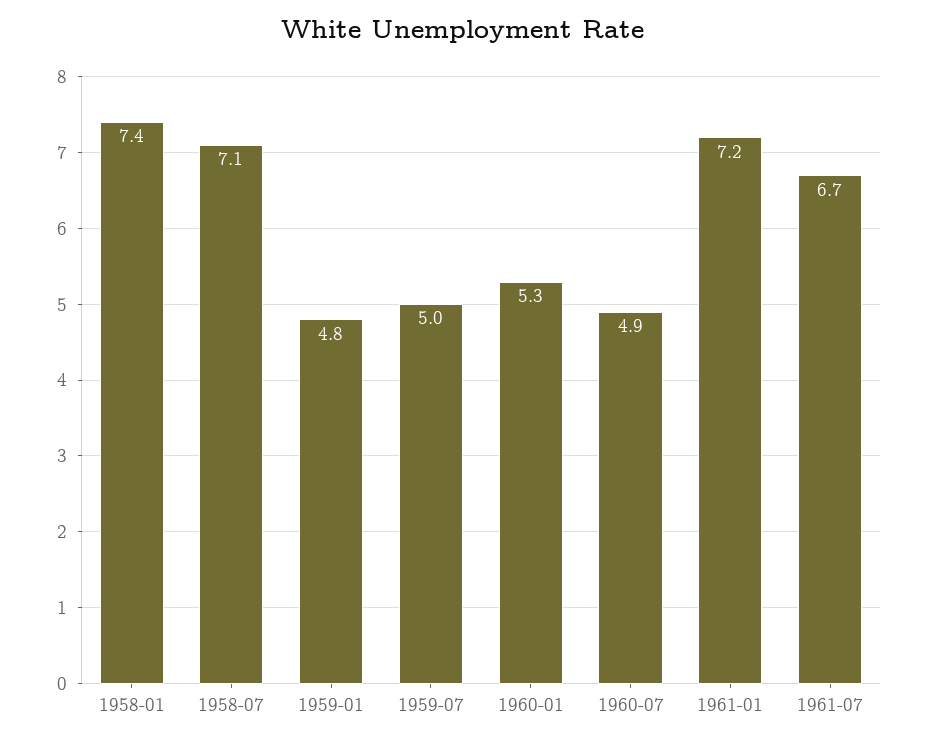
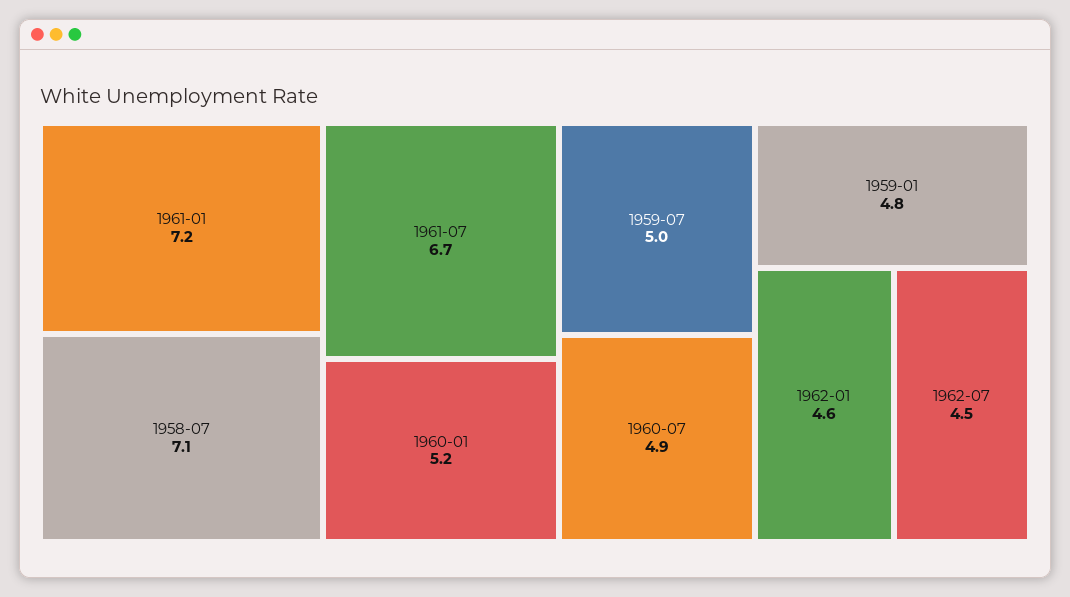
1958-01: 7.4 -> none
1960-01: 5.3 -> 5.2
1962-01: none -> 4.6
1962-07: none -> 4.5

